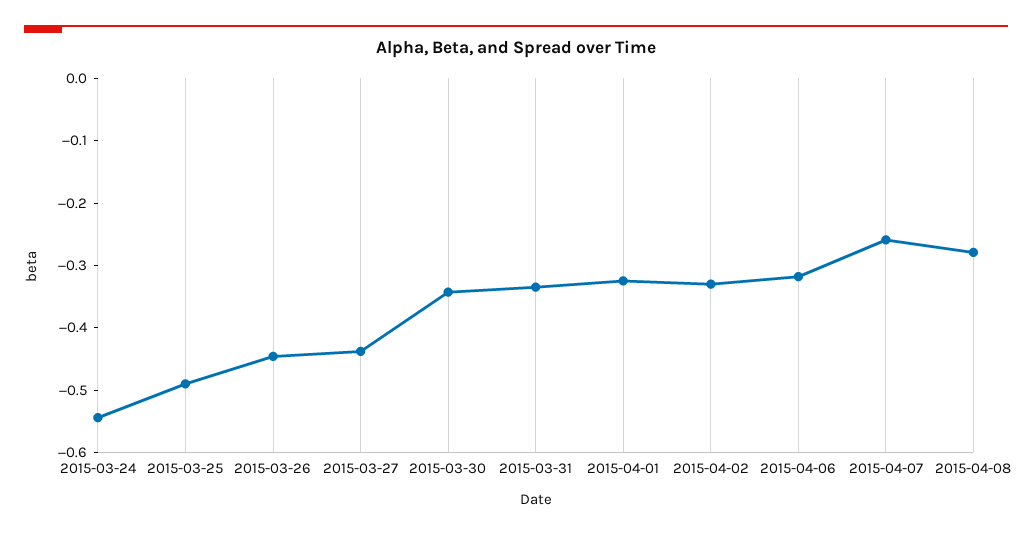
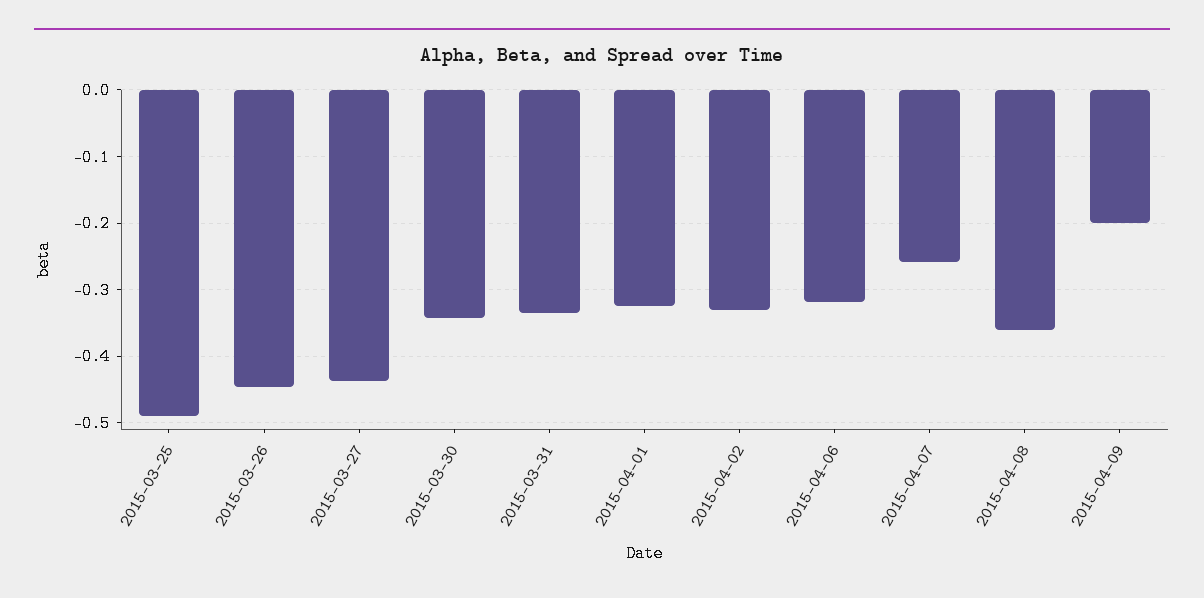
2015-03-24: -0.54 -> none
2015-04-08: -0.28 -> -0.36
2015-04-09: none -> -0.2

